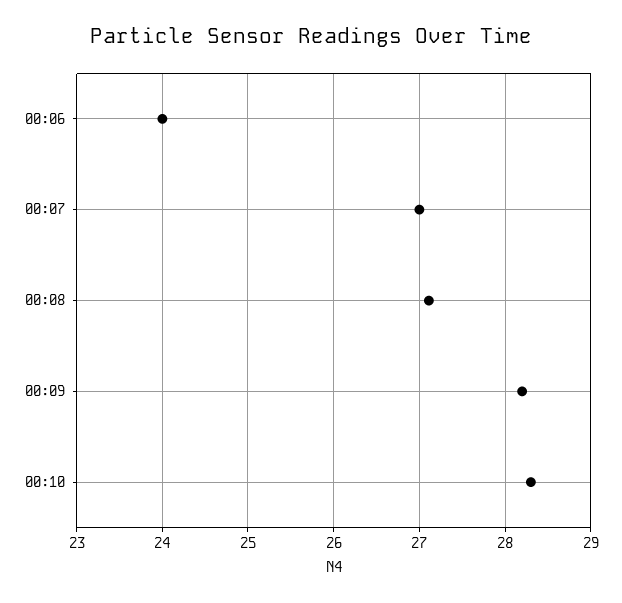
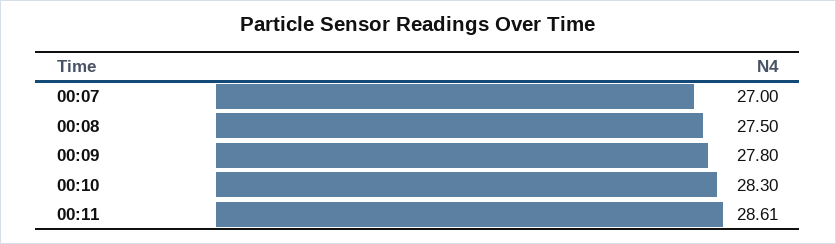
00:06: 24 -> none
00:08: 27.1 -> 27.5
00:09: 28.2 -> 27.8
00:11: none -> 28.61

